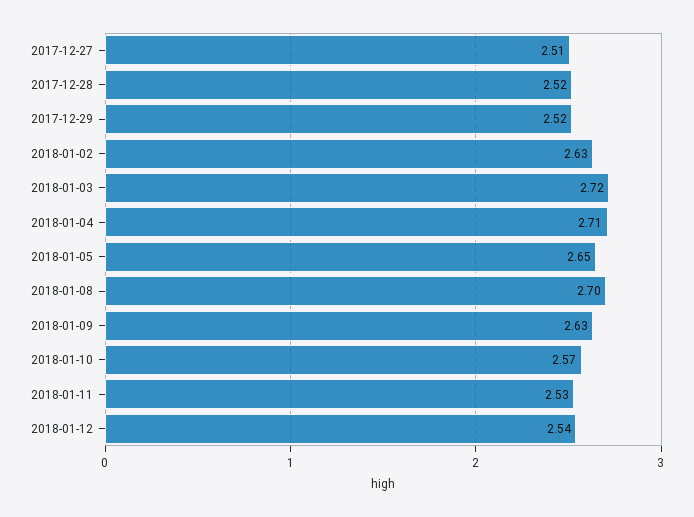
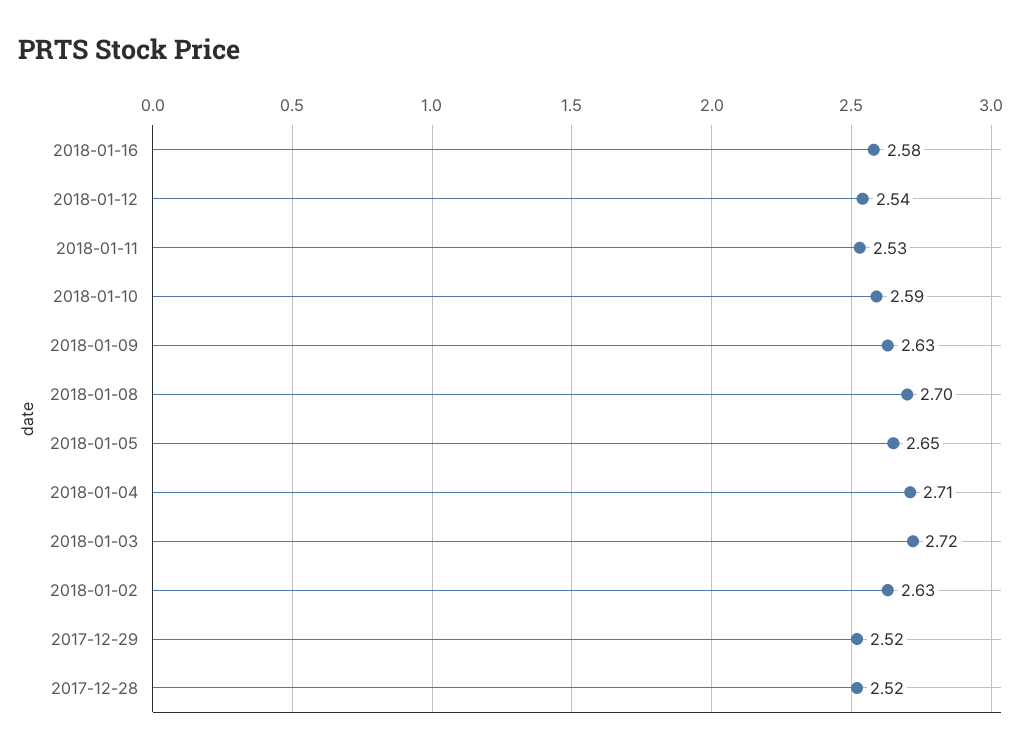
2017-12-27: 2.51 -> none
2018-01-10: 2.57 -> 2.59
2018-01-16: none -> 2.58

